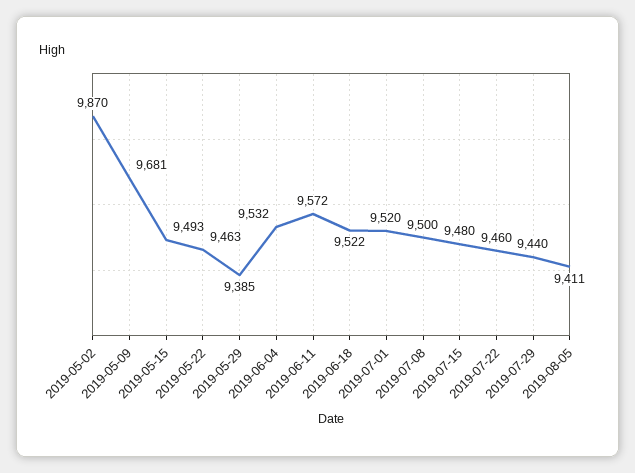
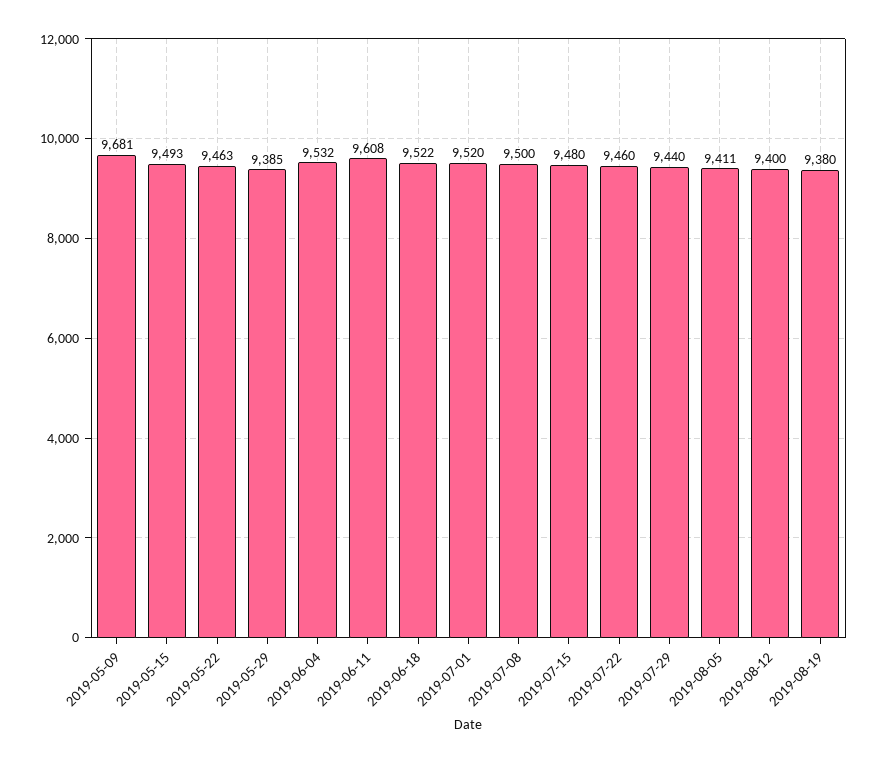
2019-05-02: 9870 -> none
2019-06-11: 9572 -> 9608
2019-08-12: none -> 9400
2019-08-19: none -> 9380

